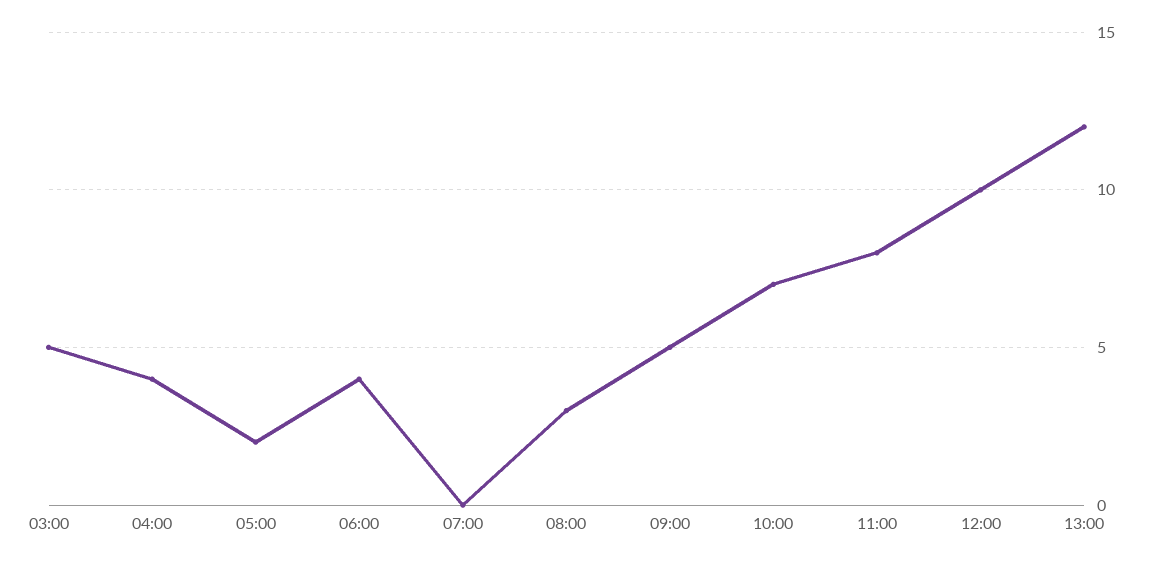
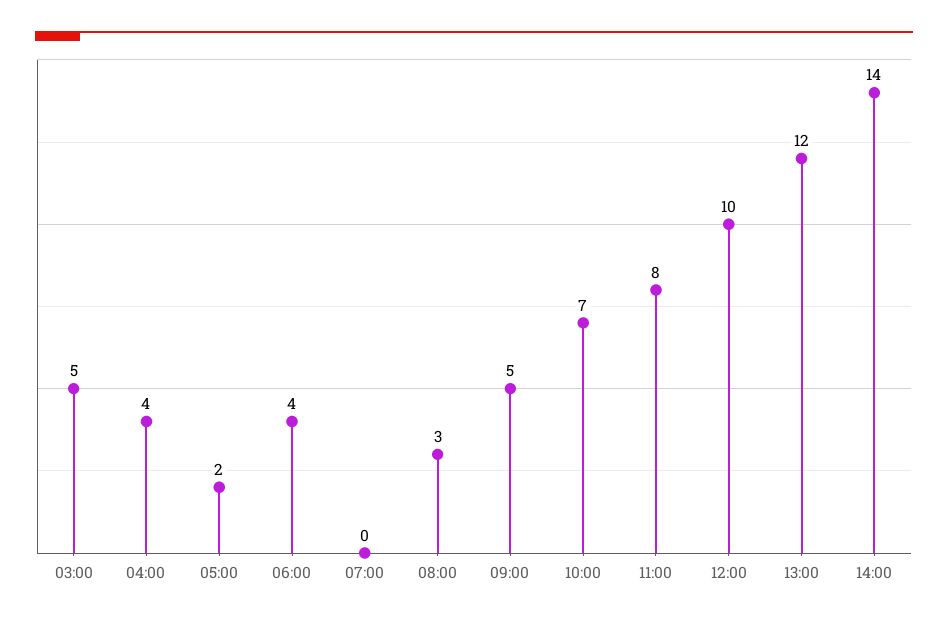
14:00: none -> 14

